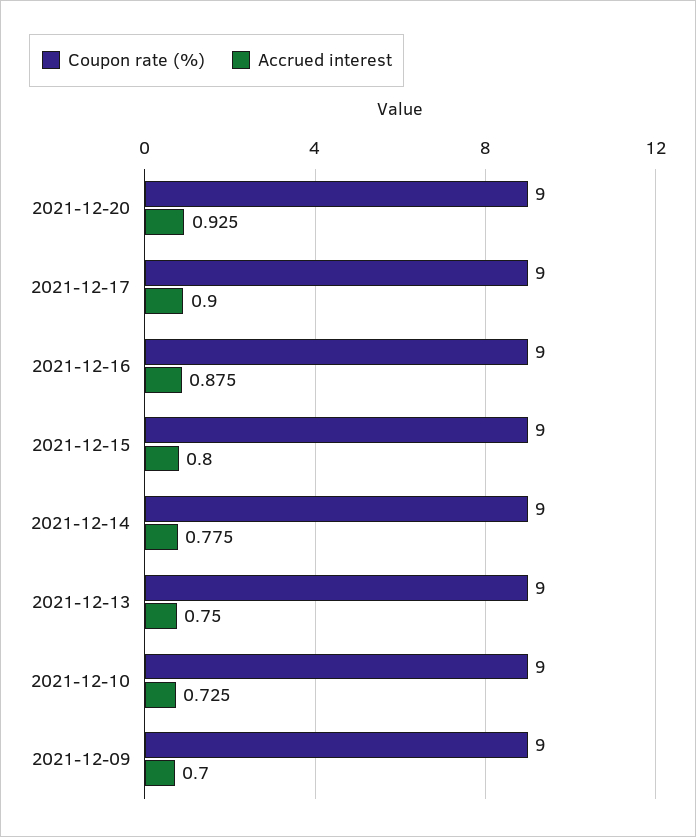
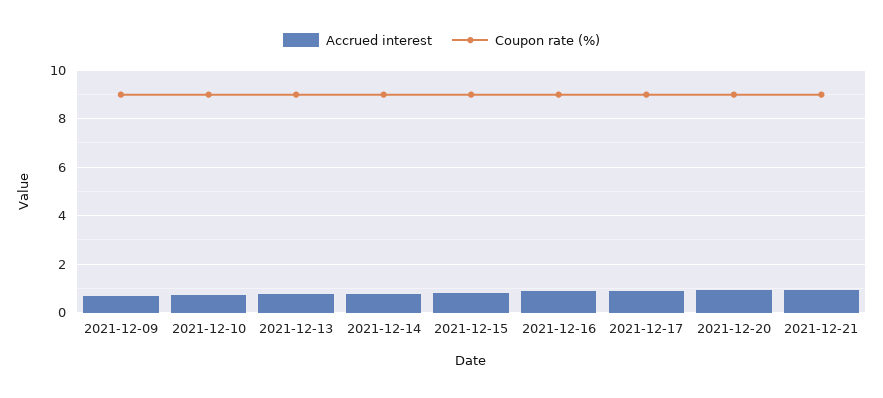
Accrued interest, 2021-12-21: none -> 1
Coupon rate (%), 2021-12-21: none -> 9

